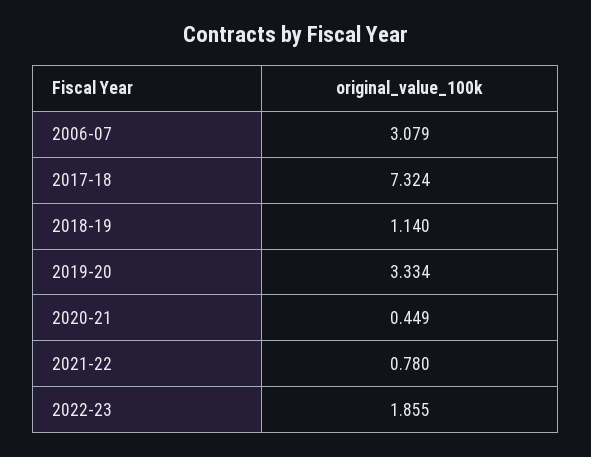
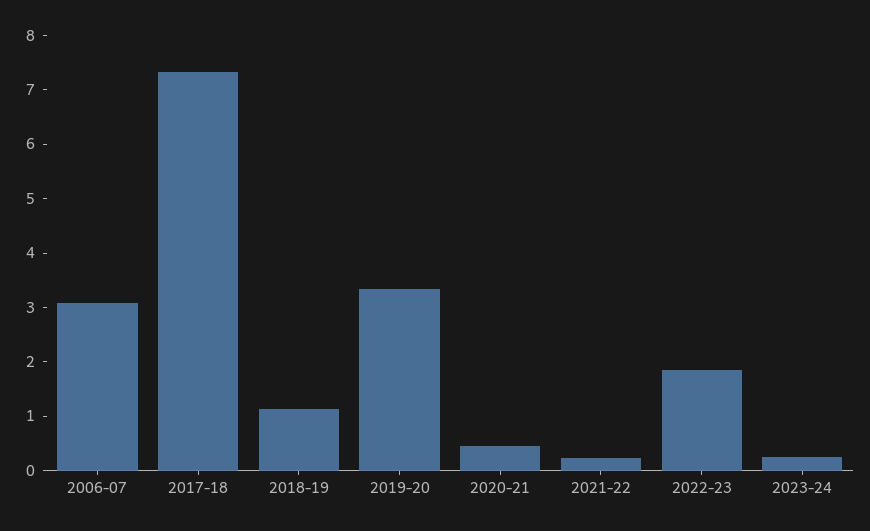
2021-22: 0.78 -> 0.2
2023-24: none -> 0.2

